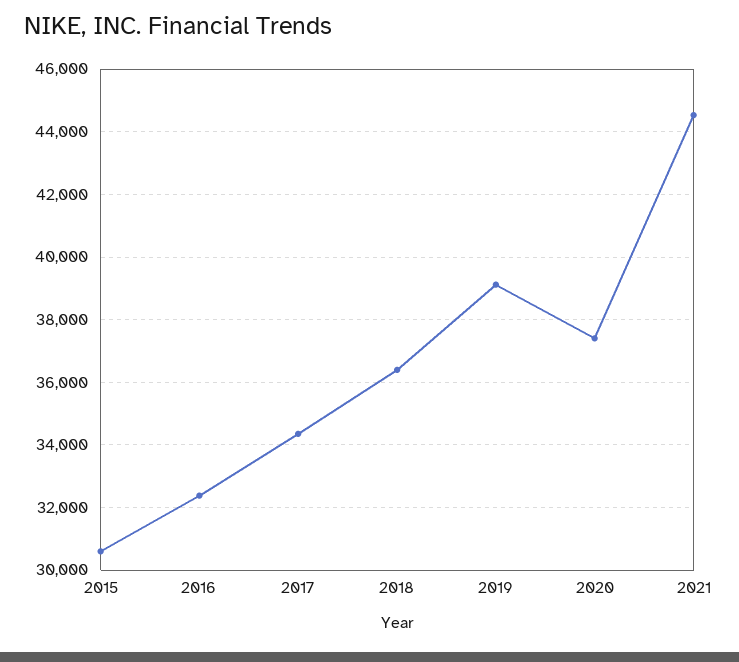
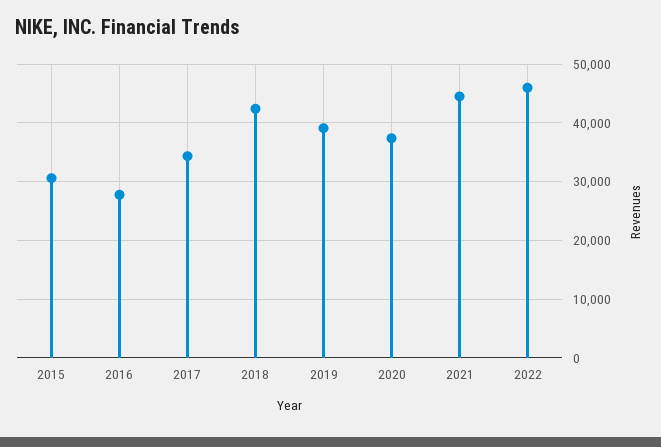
2016: 32400 -> 28000
2018: 36400 -> 42000
2022: none -> 46000

